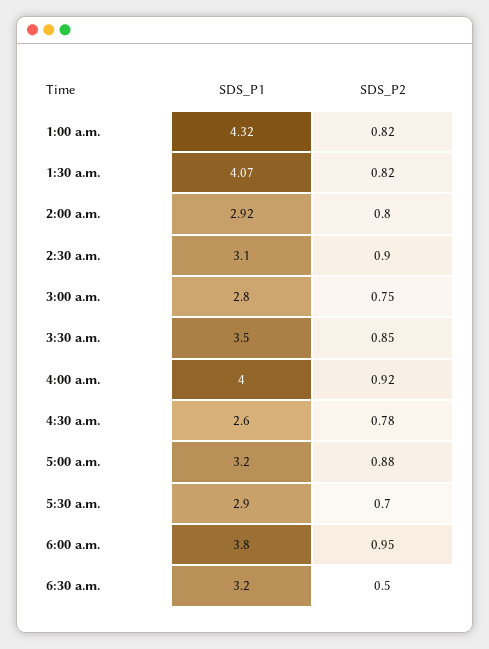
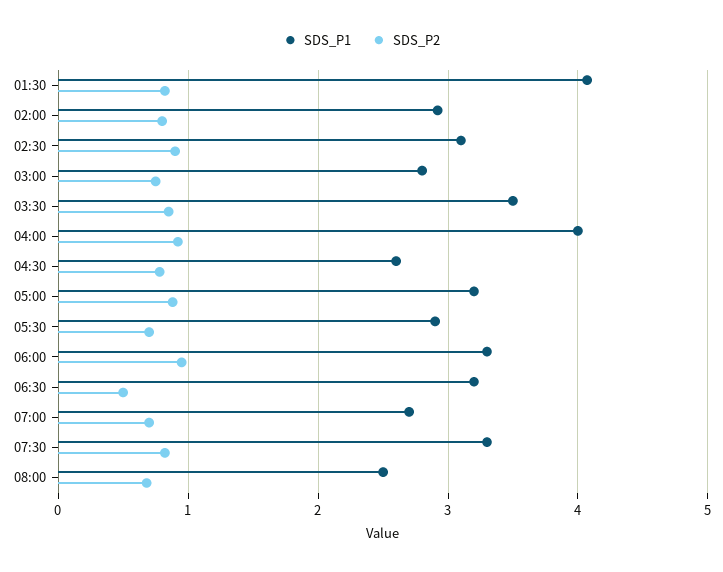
SDS_P1, 1:00 a.m.: 4.32 -> none
SDS_P2, 1:00 a.m.: 0.82 -> none
SDS_P1, 6:00 a.m.: 3.8 -> 3.3
SDS_P1, 07:00: none -> 2.7
SDS_P2, 07:00: none -> 0.7
SDS_P1, 07:30: none -> 3.3
SDS_P2, 07:30: none -> 0.8
SDS_P1, 08:00: none -> 2.5
SDS_P2, 08:00: none -> 0.7

